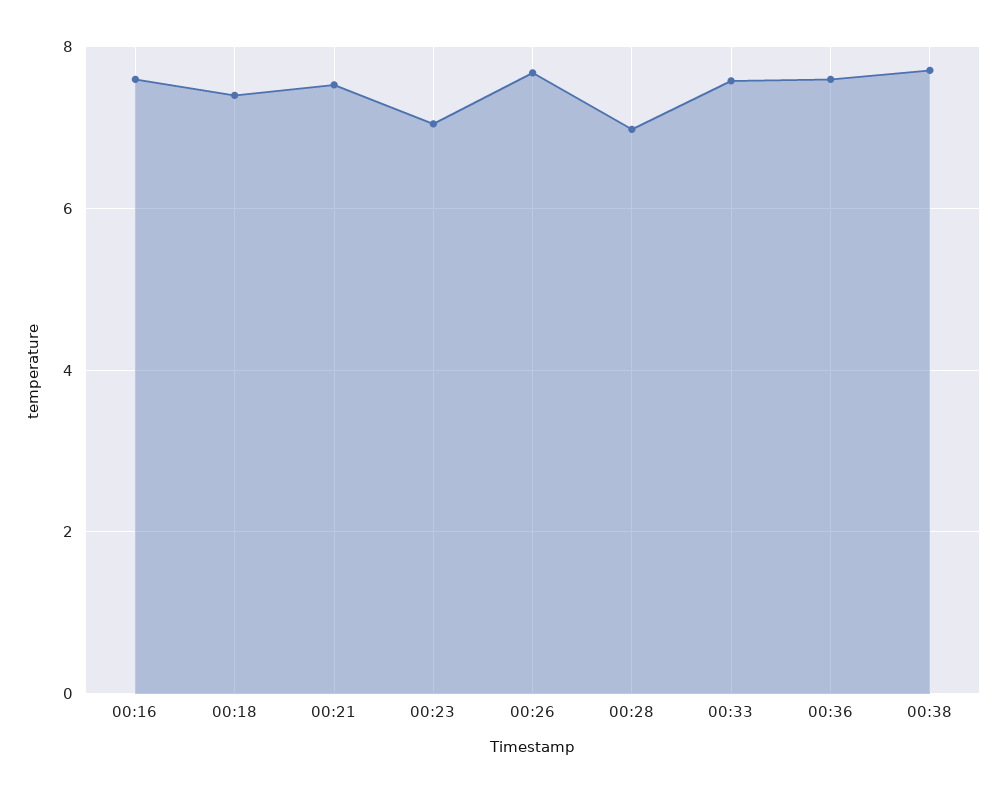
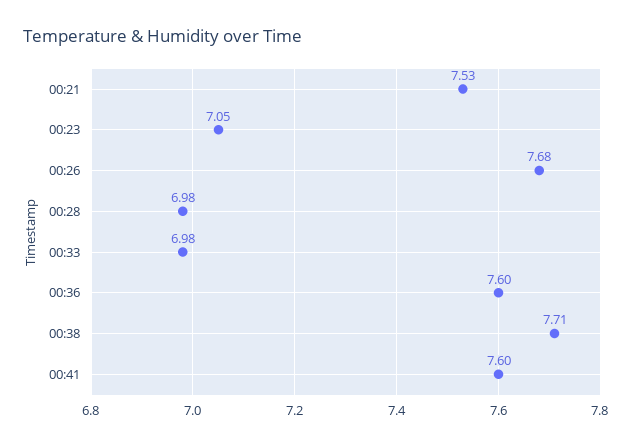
00:16: 7.6 -> none
00:18: 7.4 -> none
00:33: 7.6 -> 6.98
00:41: none -> 7.6

